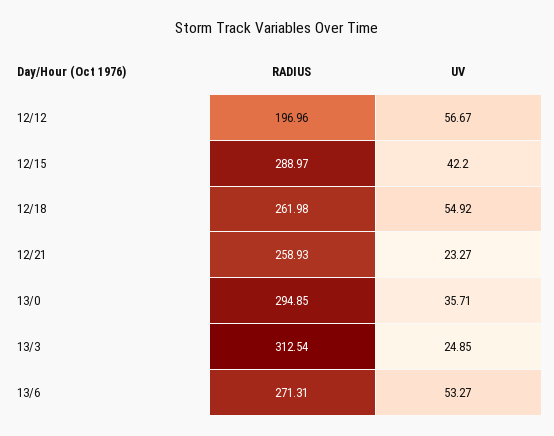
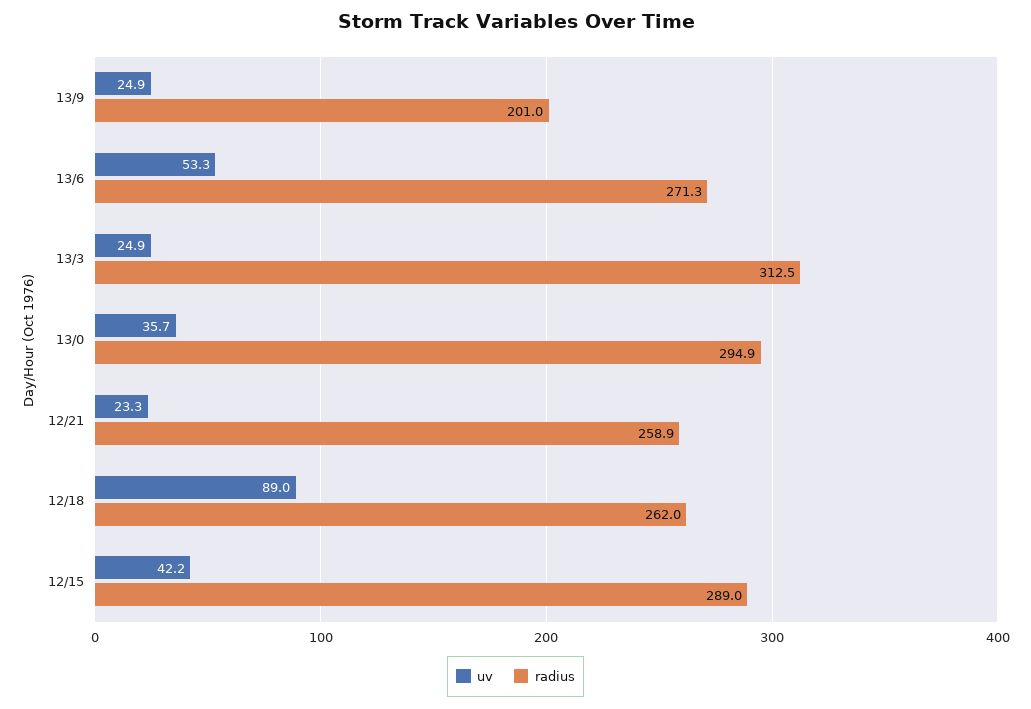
RADIUS, 12/12: 196.96 -> none
UV, 12/12: 56.67 -> none
UV, 12/18: 54.92 -> 89
UV, 13/9: none -> 24.9
RADIUS, 13/9: none -> 201

